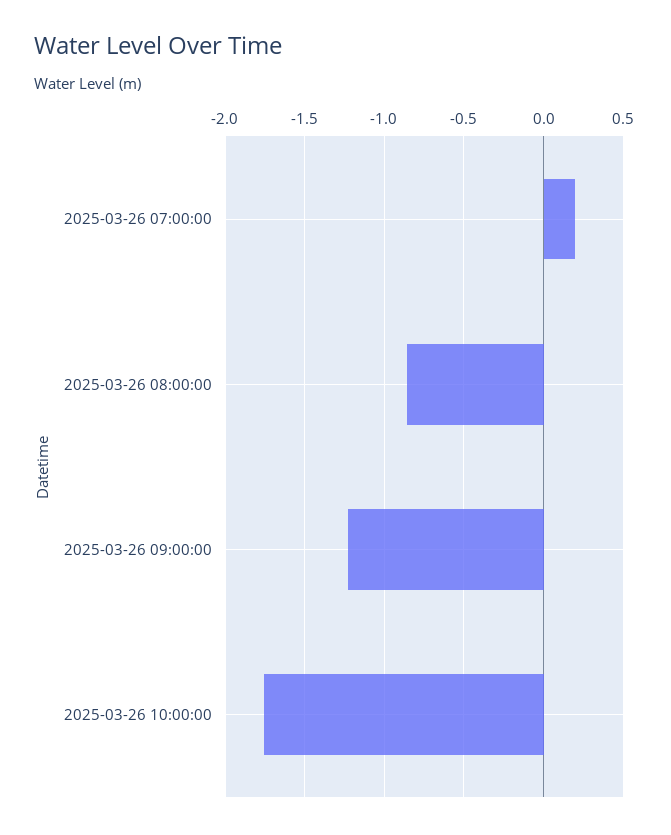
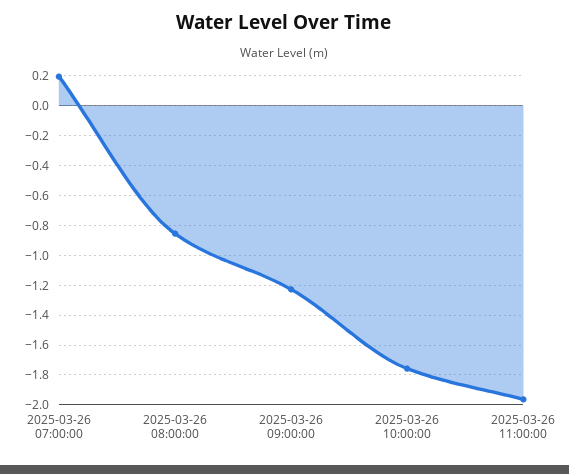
2025-03-26 11:00:00: none -> -1.95

